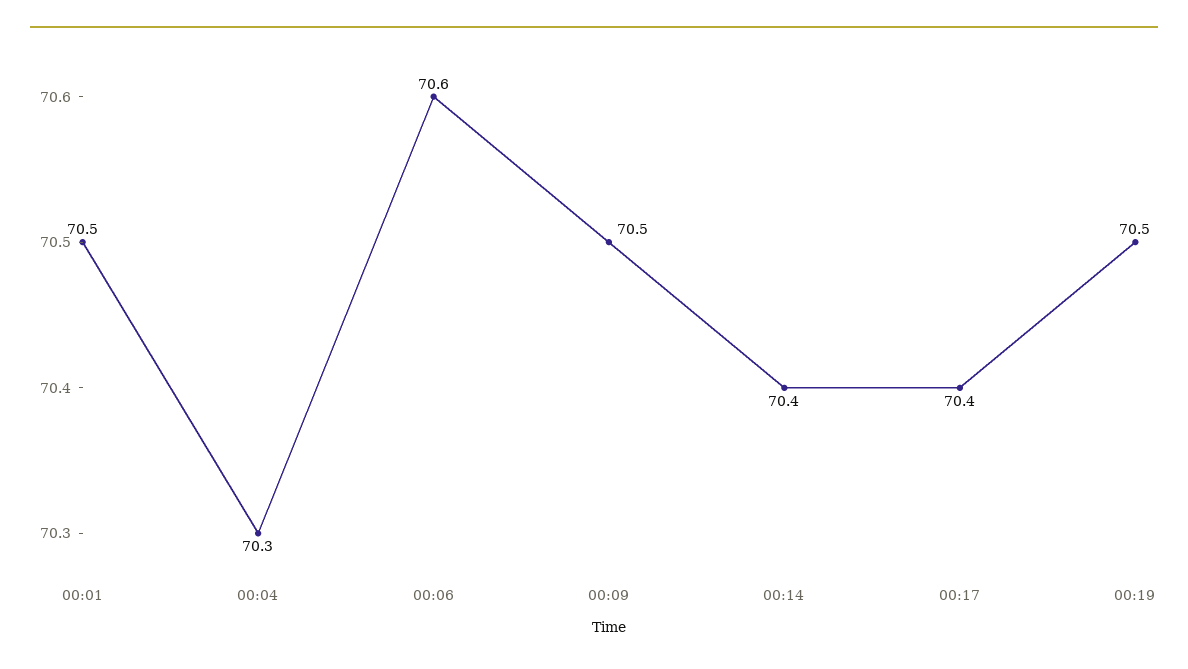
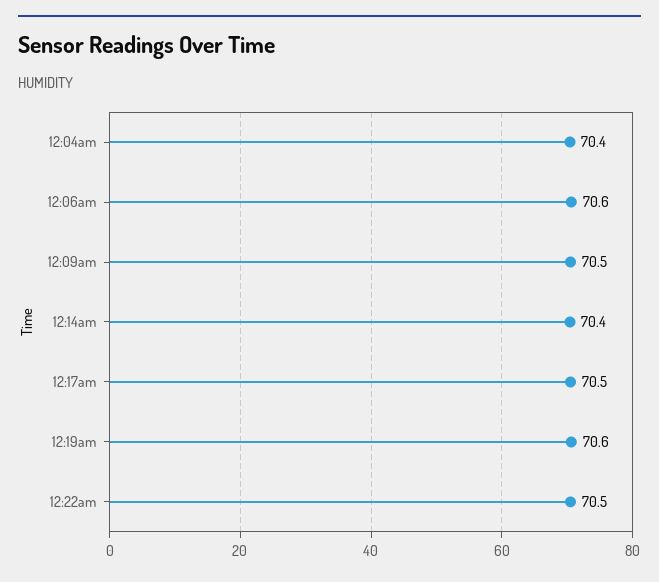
00:01: 70.5 -> none
00:04: 70.3 -> 70.4
00:17: 70.4 -> 70.5
00:19: 70.5 -> 70.6
12:22am: none -> 70.5

